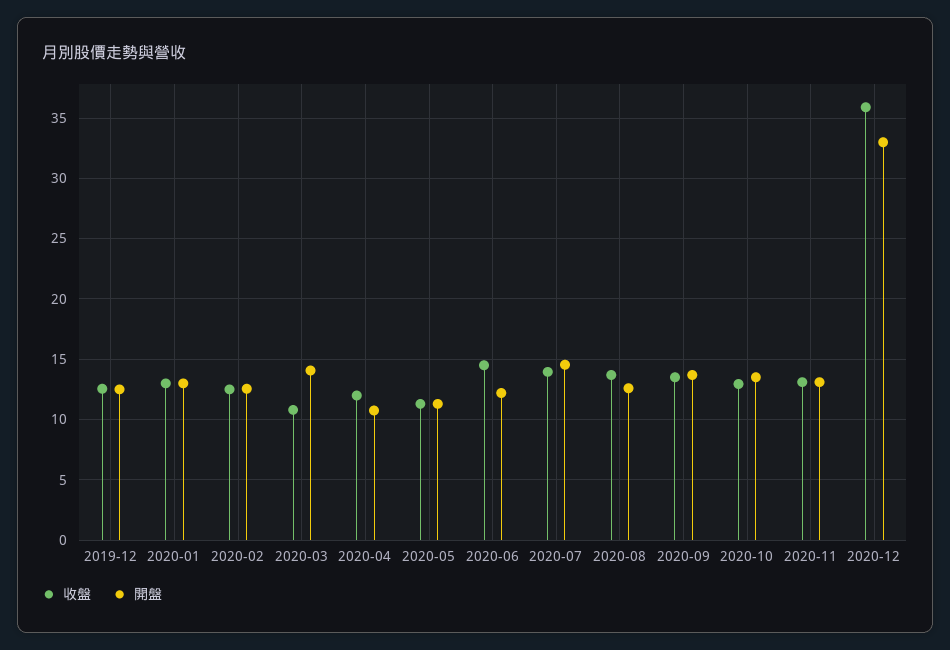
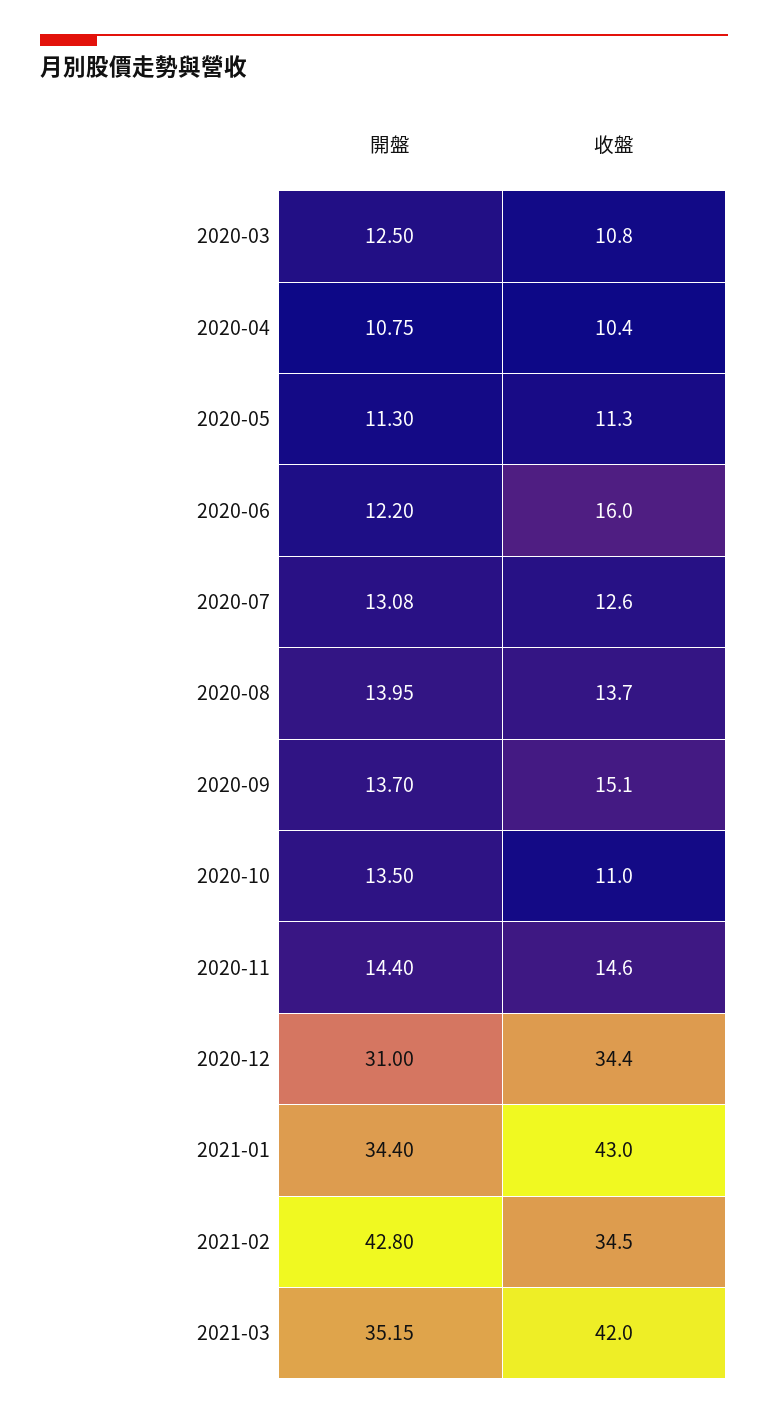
收盤, 2019-12: 12.5 -> none
開盤, 2019-12: 12.5 -> none
收盤, 2020-01: 13 -> none
開盤, 2020-01: 13 -> none
收盤, 2020-02: 12.5 -> none
開盤, 2020-02: 12.5 -> none
開盤, 2020-03: 14 -> 12.5
收盤, 2020-04: 12 -> 10.4
收盤, 2020-06: 14.5 -> 16
收盤, 2020-07: 14 -> 12.6
開盤, 2020-07: 14.5 -> 13.08
開盤, 2020-08: 12.5 -> 13.95
收盤, 2020-09: 13.5 -> 15.1
收盤, 2020-10: 13 -> 11
收盤, 2020-11: 13 -> 14.6
開盤, 2020-11: 13 -> 14.4
收盤, 2020-12: 36 -> 34.4
開盤, 2020-12: 33 -> 31
開盤, 2021-01: none -> 34.4
收盤, 2021-01: none -> 43
開盤, 2021-02: none -> 42.8
收盤, 2021-02: none -> 34.5
開盤, 2021-03: none -> 35.15
收盤, 2021-03: none -> 42

